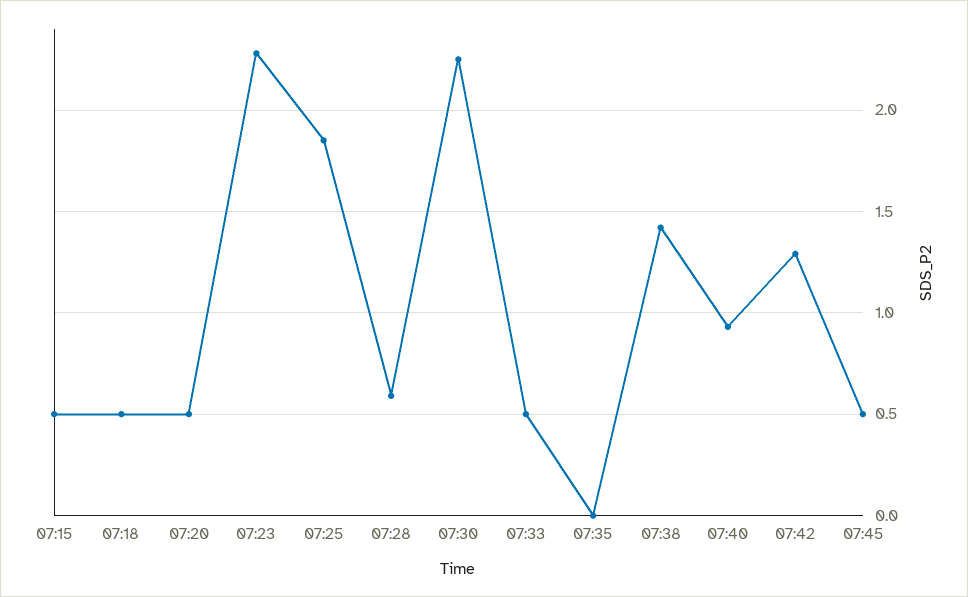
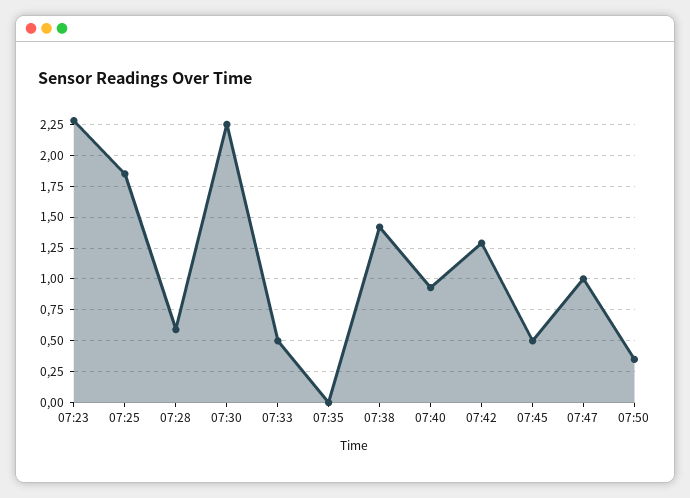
07:15: 0.5 -> none
07:18: 0.5 -> none
07:20: 0.5 -> none
07:47: none -> 1
07:50: none -> 0.35

